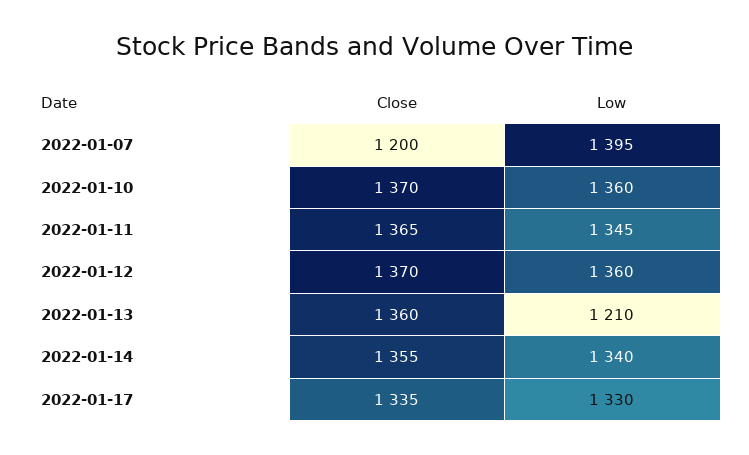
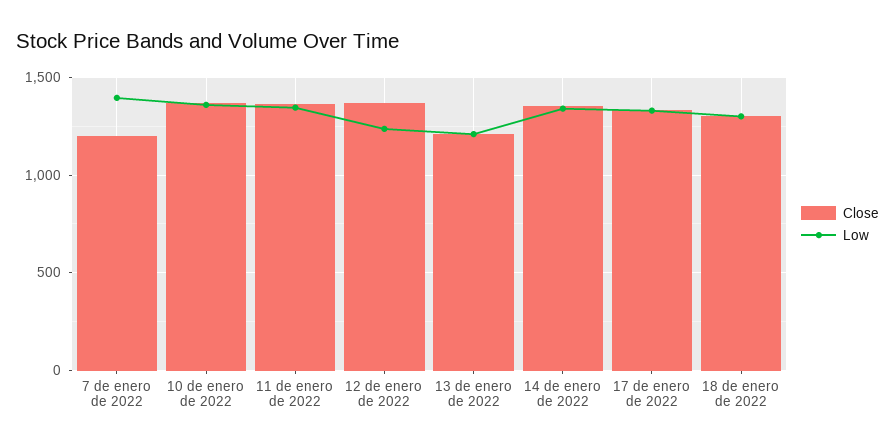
Low, 2022-01-12: 1360 -> 1250
Close, 2022-01-13: 1360 -> 1200
Close, 18 de enero de 2022: none -> 1300
Low, 18 de enero de 2022: none -> 1300

